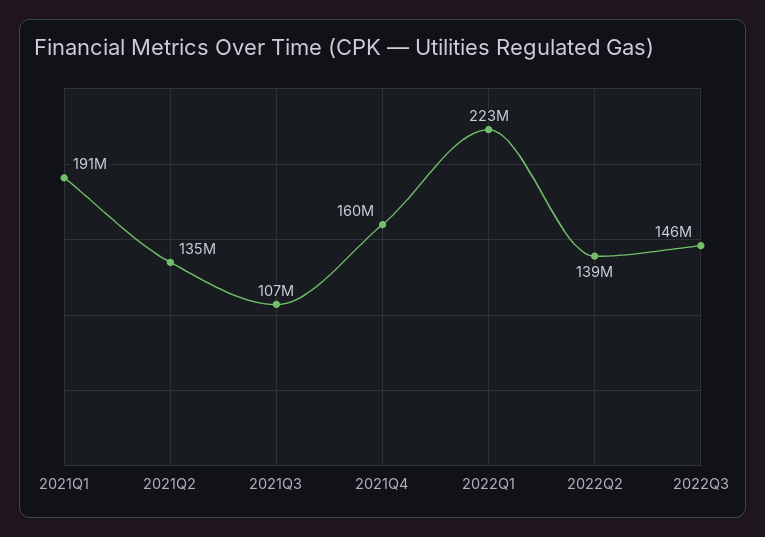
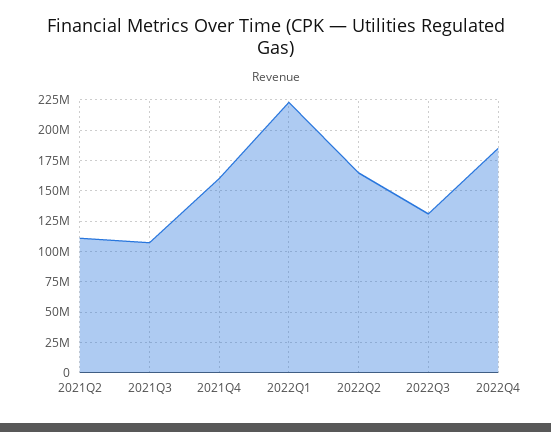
2021Q1: 191000000 -> none
2021Q2: 135000000 -> 110000000
2022Q2: 139000000 -> 165000000
2022Q3: 146000000 -> 130000000
2022Q4: none -> 185000000

